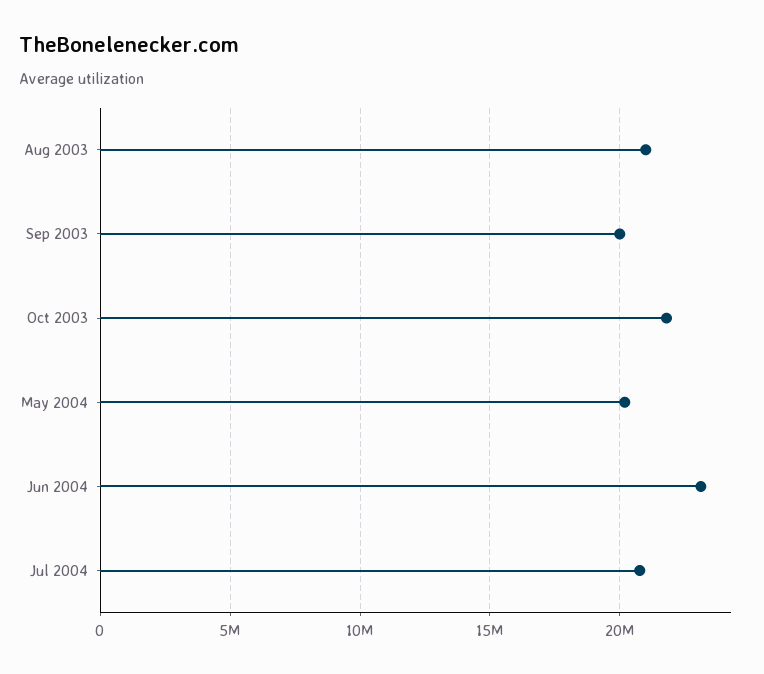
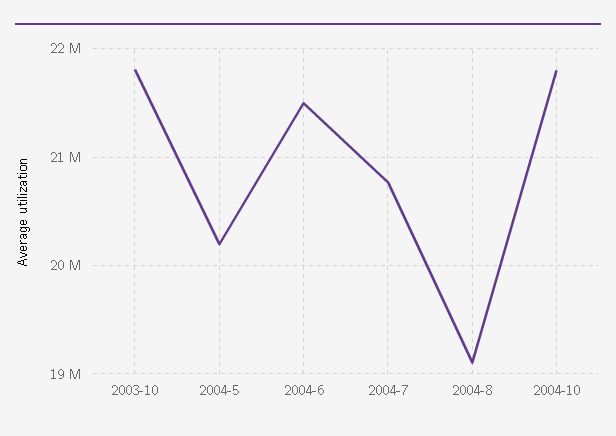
Aug 2003: 21000000 -> none
Sep 2003: 20000000 -> none
Jun 2004: 23000000 -> 21500000
2004-8: none -> 19100000
2004-10: none -> 21800000

